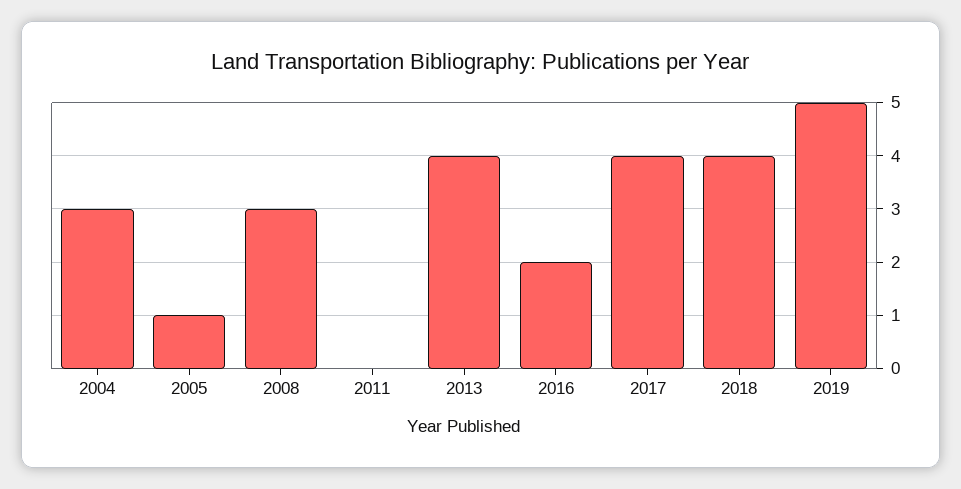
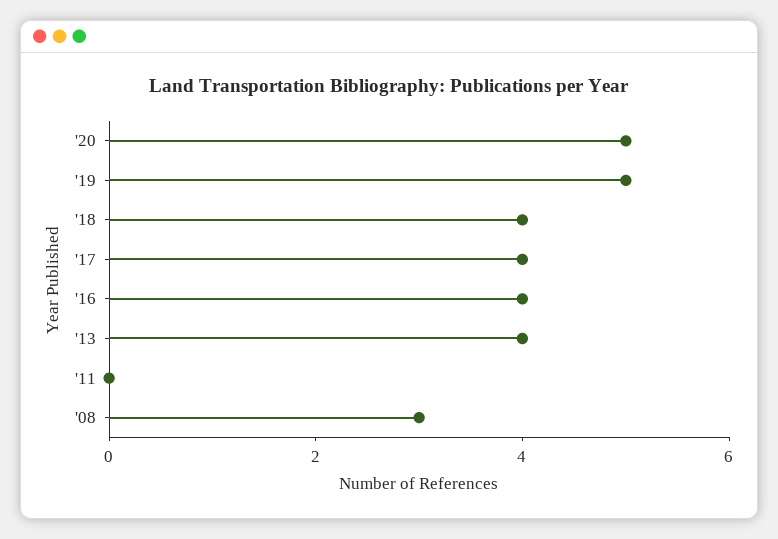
2004: 3 -> none
2005: 1 -> none
2016: 2 -> 4
'20: none -> 5

